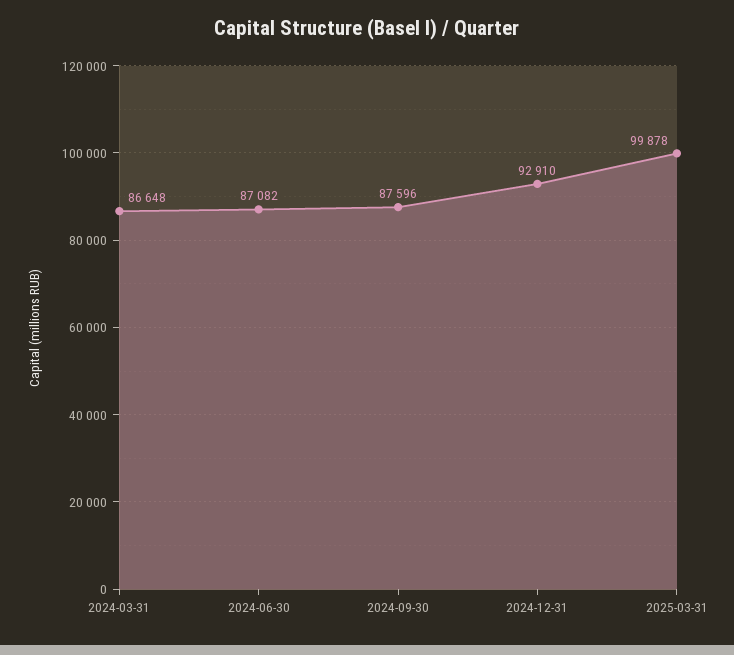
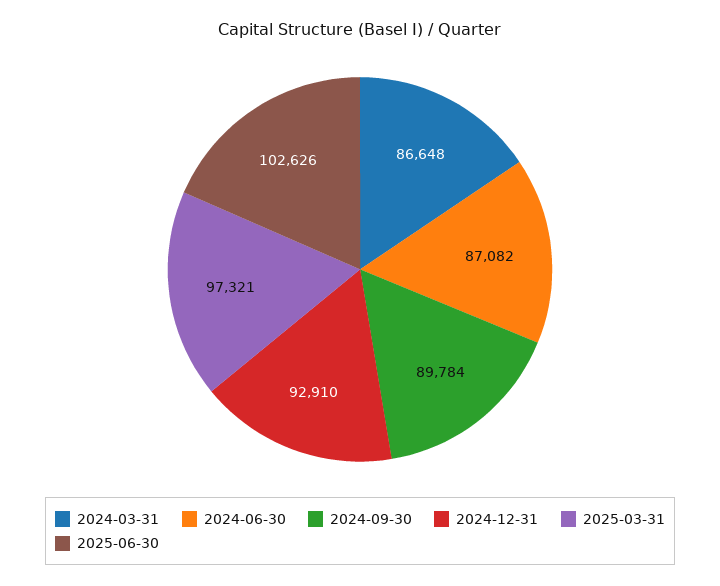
2024-09-30: 87596 -> 89784
2025-03-31: 99878 -> 97321
2025-06-30: none -> 102626

